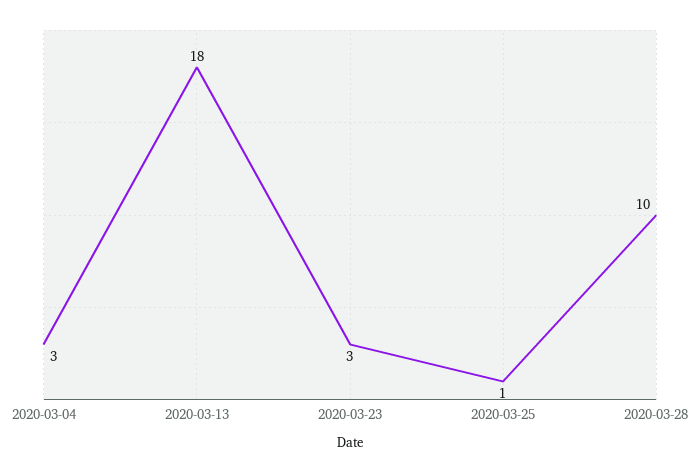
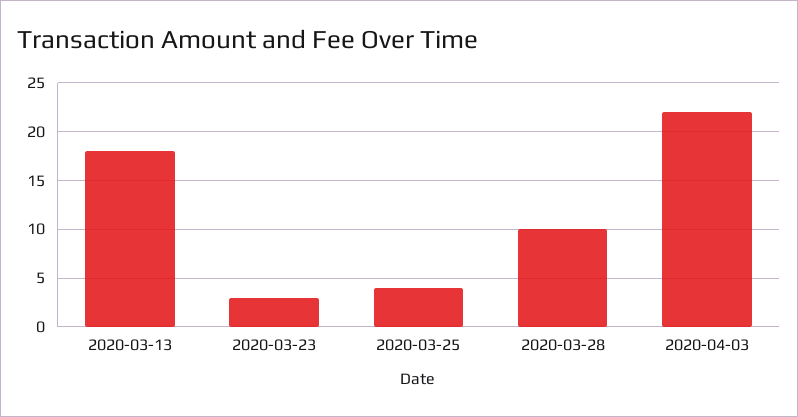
2020-03-04: 3 -> none
2020-03-25: 1 -> 4
2020-04-03: none -> 22

